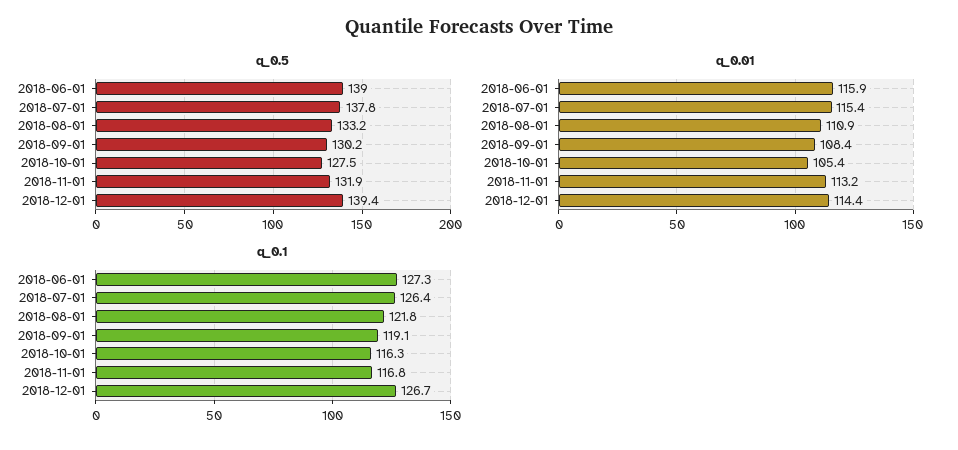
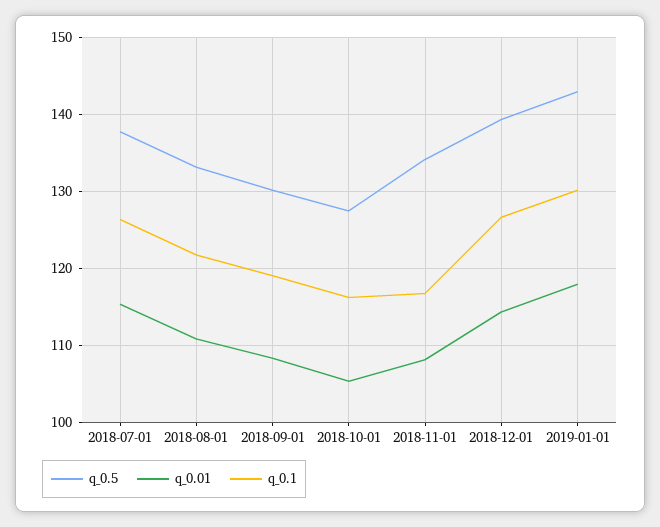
q_0.5, 2018-06-01: 139 -> none
q_0.5, 2018-11-01: 131.9 -> 134
q_0.01, 2018-06-01: 115.9 -> none
q_0.01, 2018-11-01: 113.2 -> 108
q_0.1, 2018-06-01: 127.3 -> none
q_0.5, 2019-01-01: none -> 143
q_0.01, 2019-01-01: none -> 118
q_0.1, 2019-01-01: none -> 130

